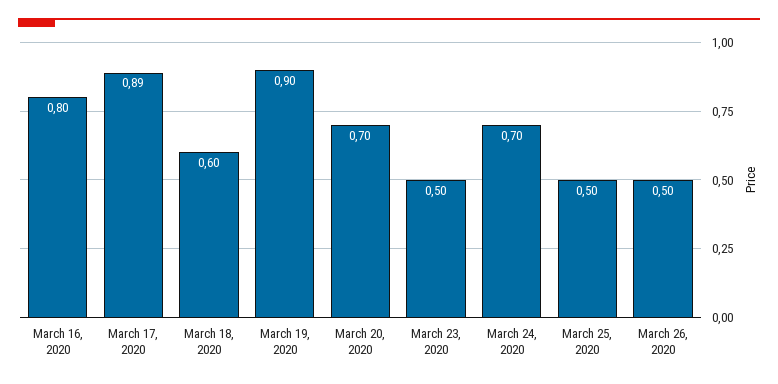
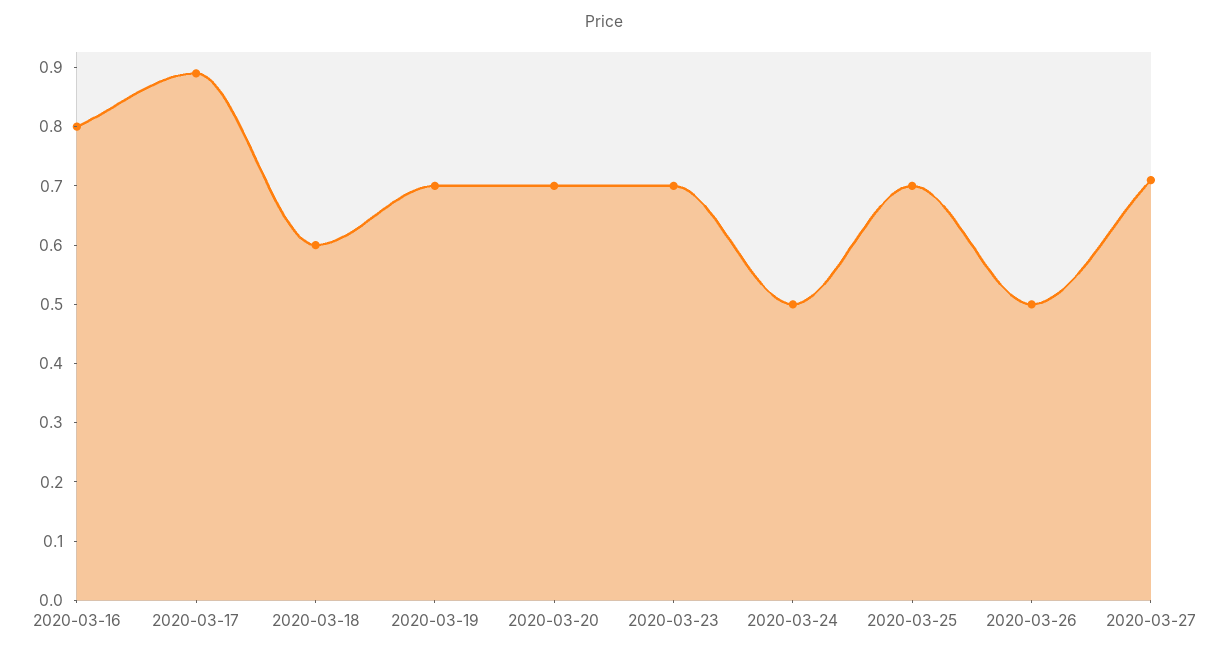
March 19, 2020: 0.9 -> 0.7
March 23, 2020: 0.5 -> 0.7
March 24, 2020: 0.7 -> 0.5
March 25, 2020: 0.5 -> 0.7
2020-03-27: none -> 0.7

